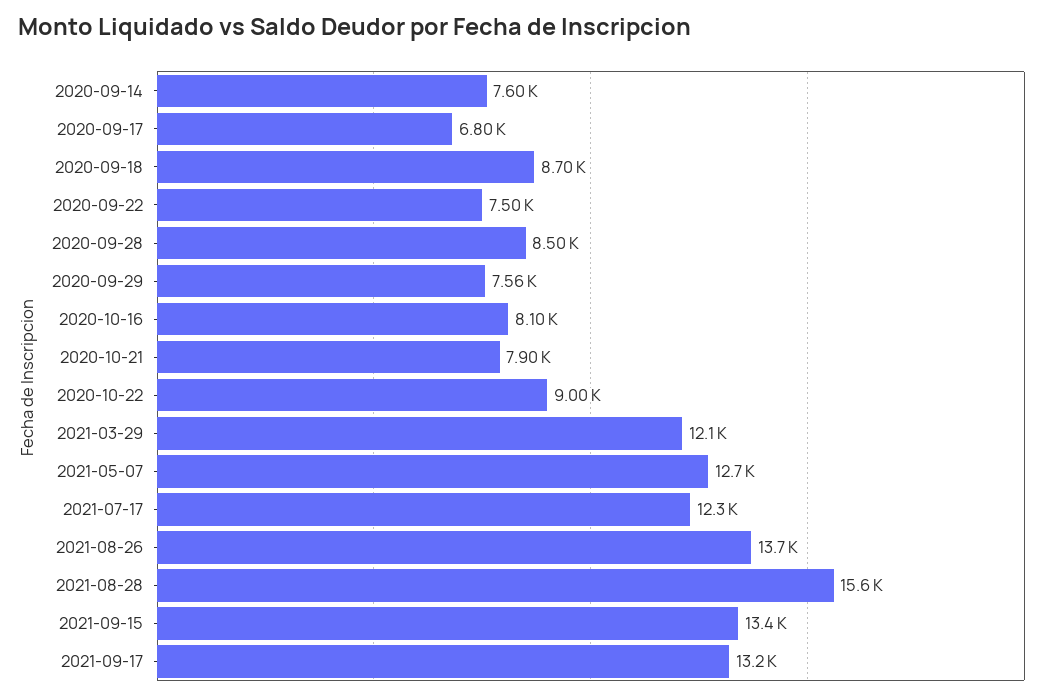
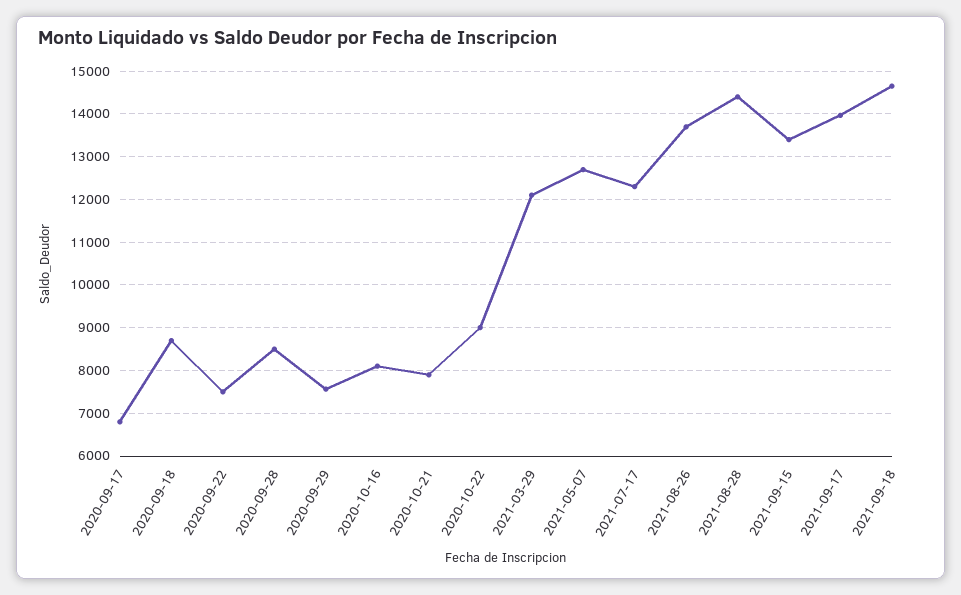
2020-09-14: 7600 -> none
2021-08-28: 15600 -> 14400
2021-09-17: 13200 -> 14000
2021-09-18: none -> 14600

